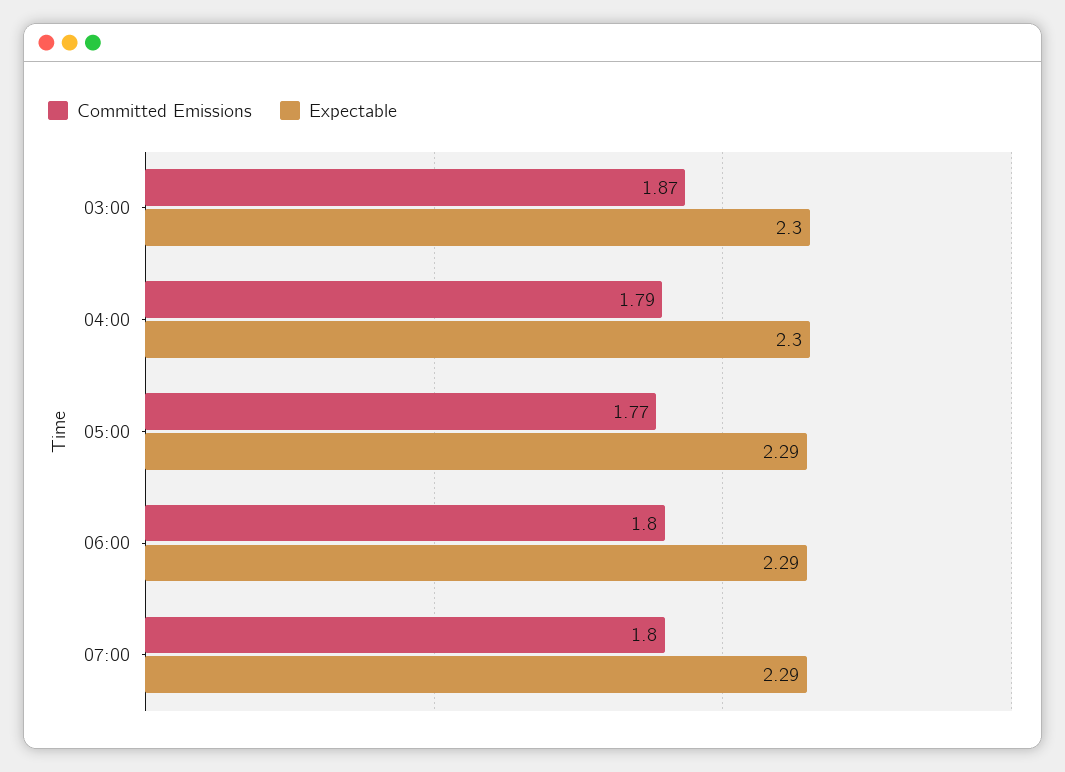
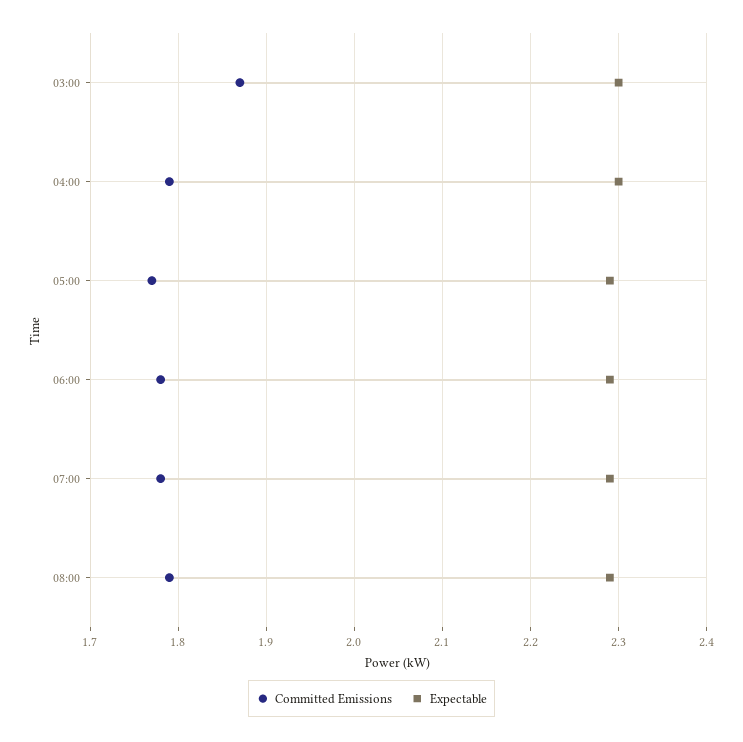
Committed Emissions, 06:00: 1.8 -> 1.78
Committed Emissions, 07:00: 1.8 -> 1.78
Committed Emissions, 08:00: none -> 1.79
Expectable, 08:00: none -> 2.29

